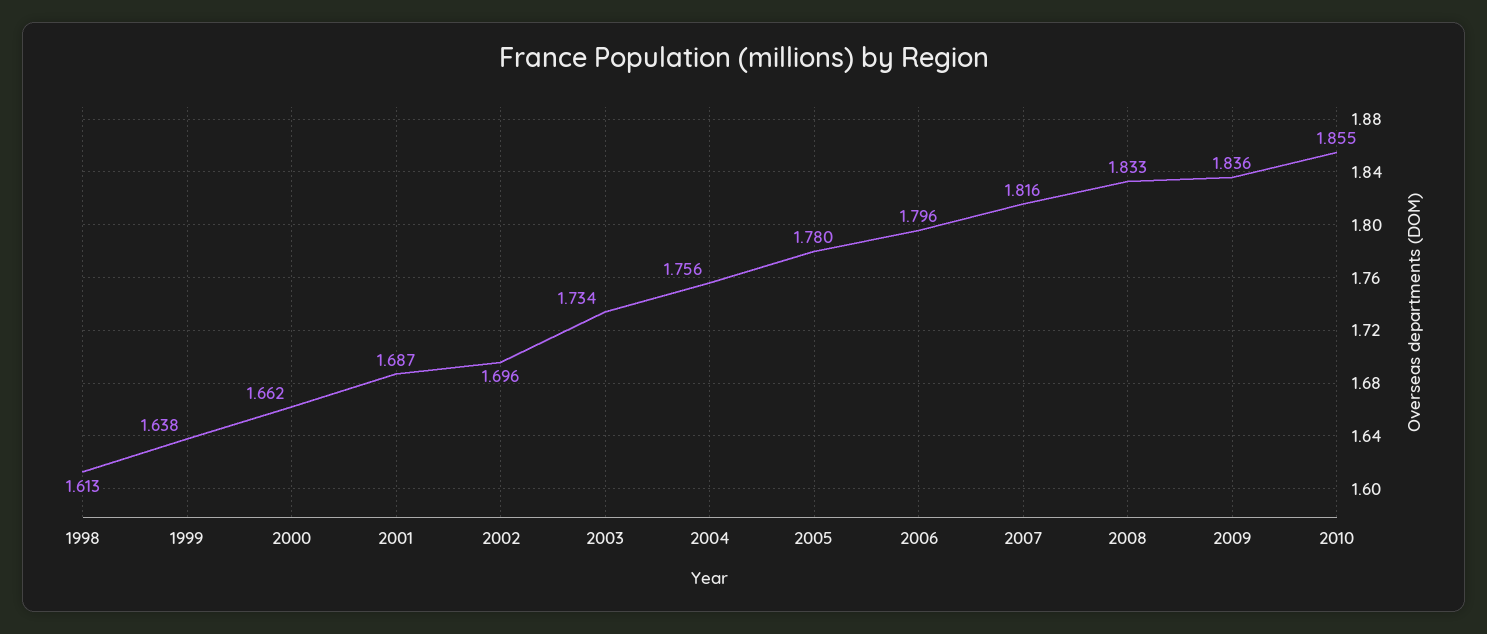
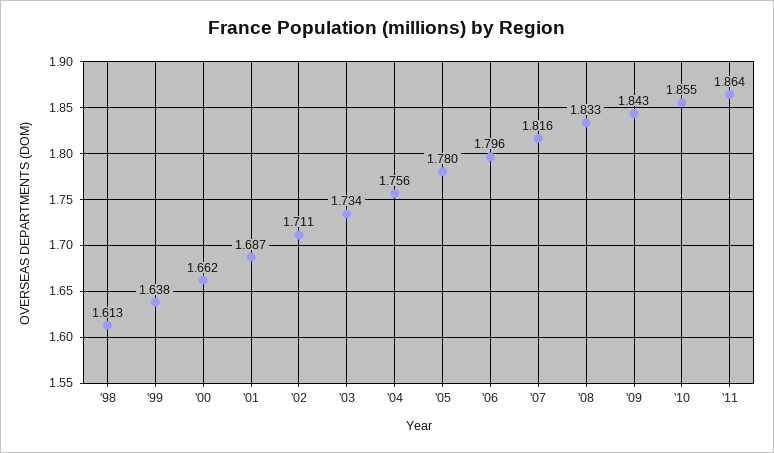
2002: 1.696 -> 1.711
2009: 1.836 -> 1.843
'11: none -> 1.864

